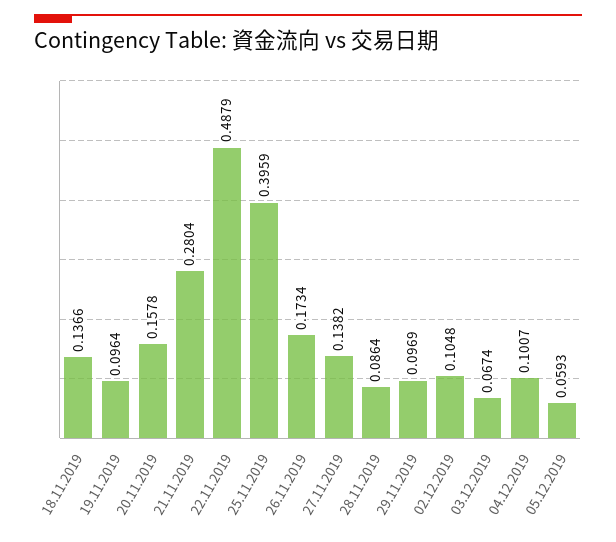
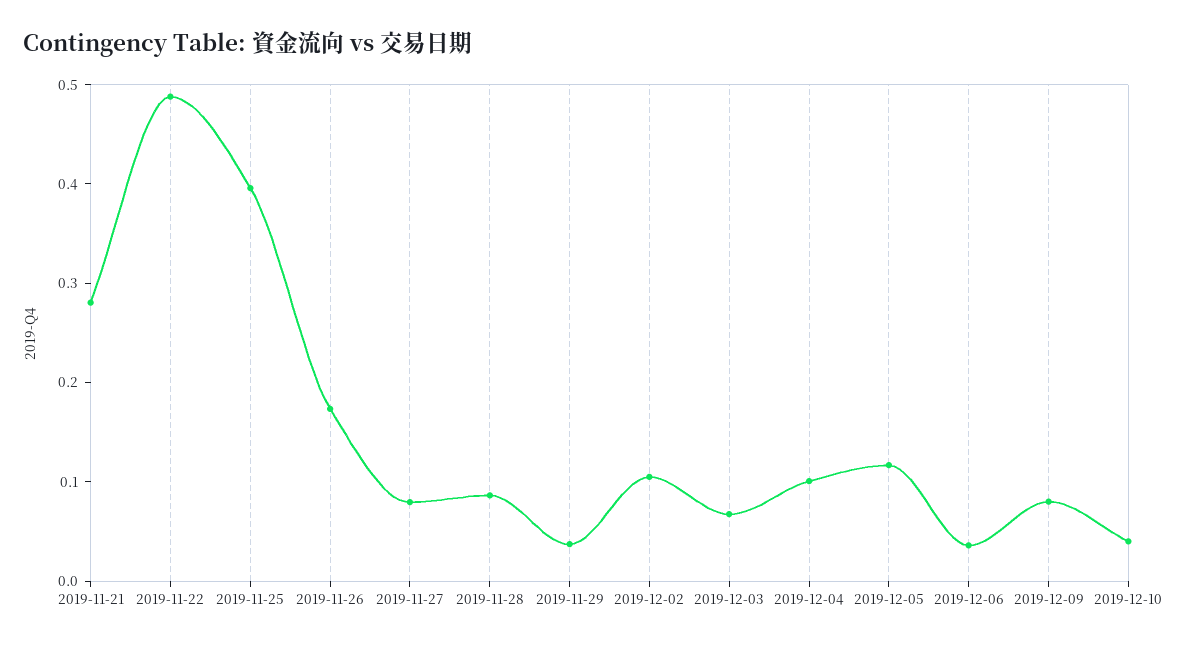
18.11.2019: 0.1366 -> none
19.11.2019: 0.0964 -> none
20.11.2019: 0.1578 -> none
27.11.2019: 0.1382 -> 0.08
29.11.2019: 0.0969 -> 0.04
05.12.2019: 0.0593 -> 0.12
2019-12-06: none -> 0.04
2019-12-09: none -> 0.08
2019-12-10: none -> 0.04

